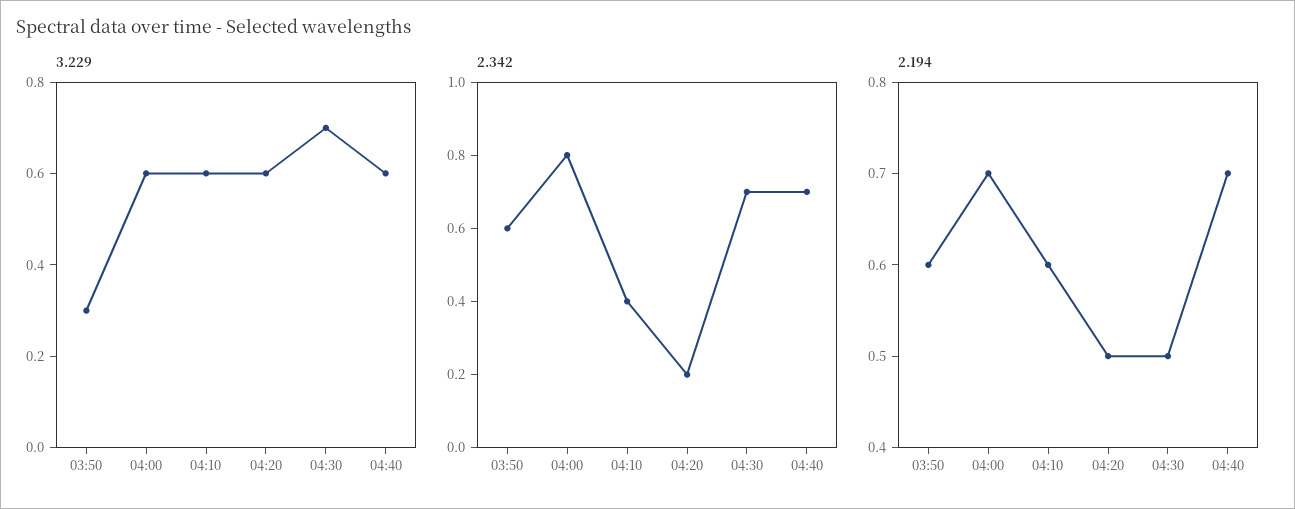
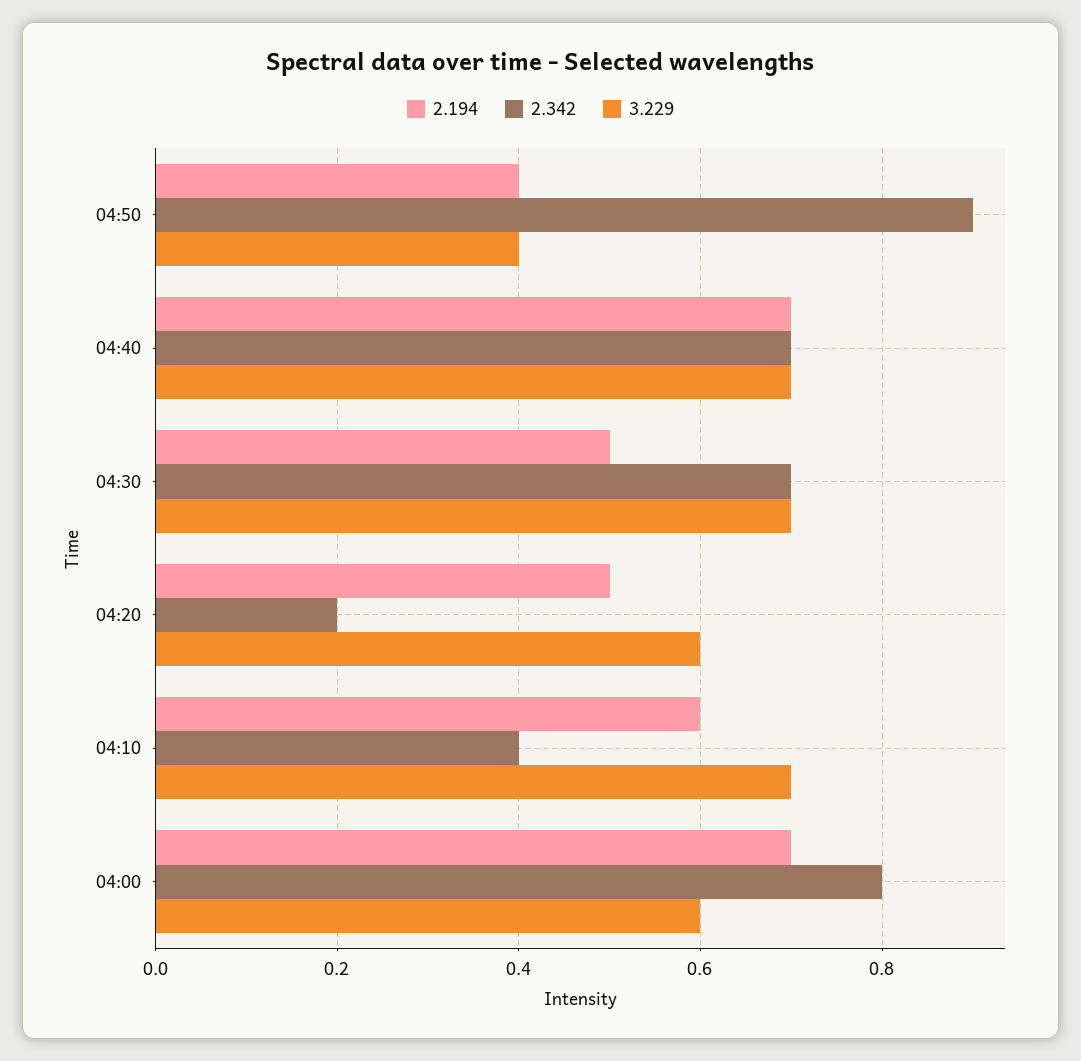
3.229, 03:50: 0.3 -> none
3.229, 04:10: 0.6 -> 0.7
3.229, 04:40: 0.6 -> 0.7
2.342, 03:50: 0.6 -> none
2.194, 03:50: 0.6 -> none
2.194, 04:50: none -> 0.4
2.342, 04:50: none -> 0.9
3.229, 04:50: none -> 0.4

